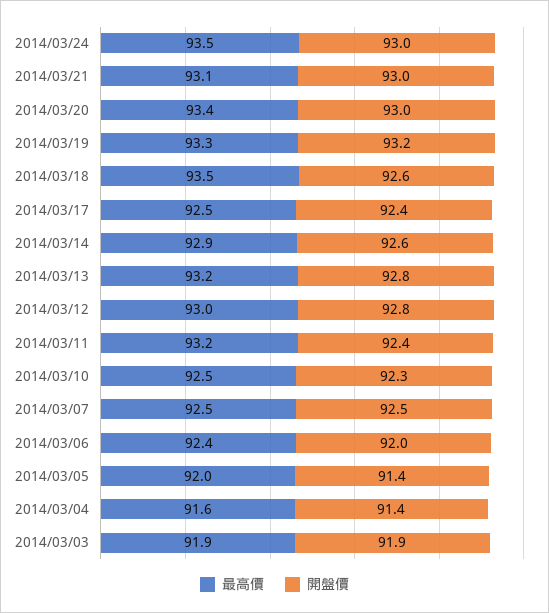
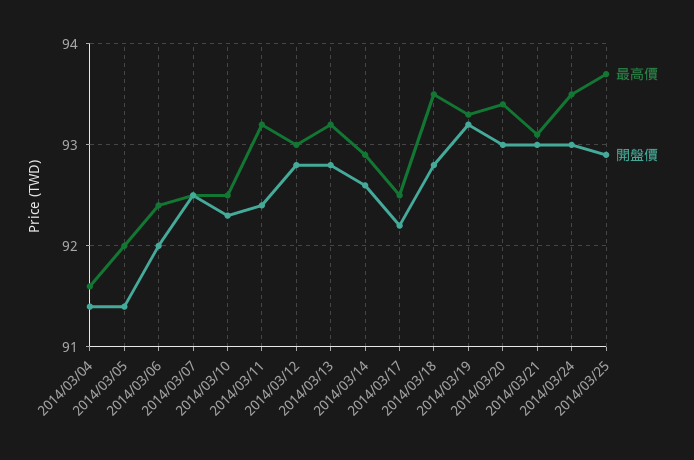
開盤價, 2014/03/18: 92.6 -> 92.8
開盤價, 2014/03/17: 92.4 -> 92.2
最高價, 2014/03/03: 91.9 -> none
開盤價, 2014/03/03: 91.9 -> none
最高價, 2014/03/25: none -> 93.7
開盤價, 2014/03/25: none -> 92.9

